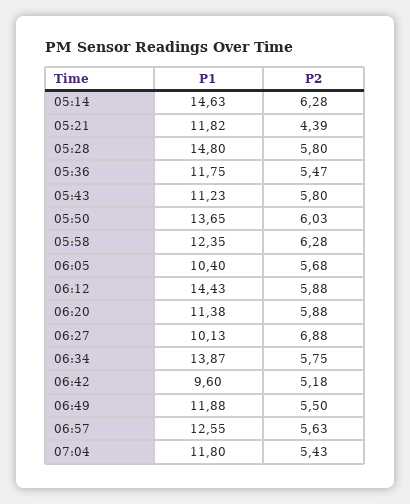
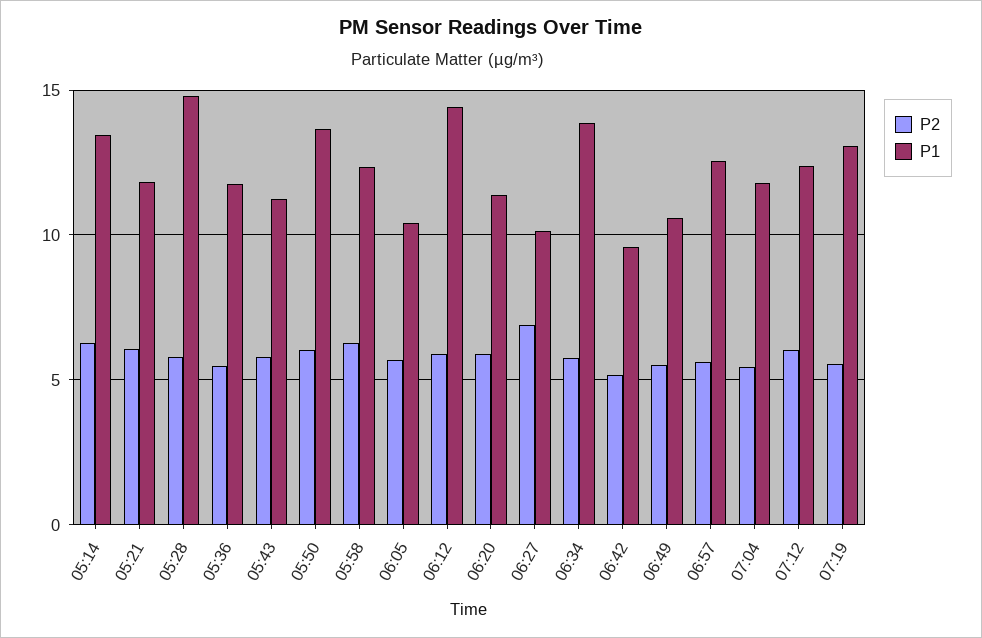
P1, 05:14: 14.63 -> 13.5
P2, 05:21: 4.39 -> 6
P1, 06:49: 11.88 -> 10.5
P2, 07:12: none -> 6
P1, 07:12: none -> 12.5
P2, 07:19: none -> 5.5
P1, 07:19: none -> 13

